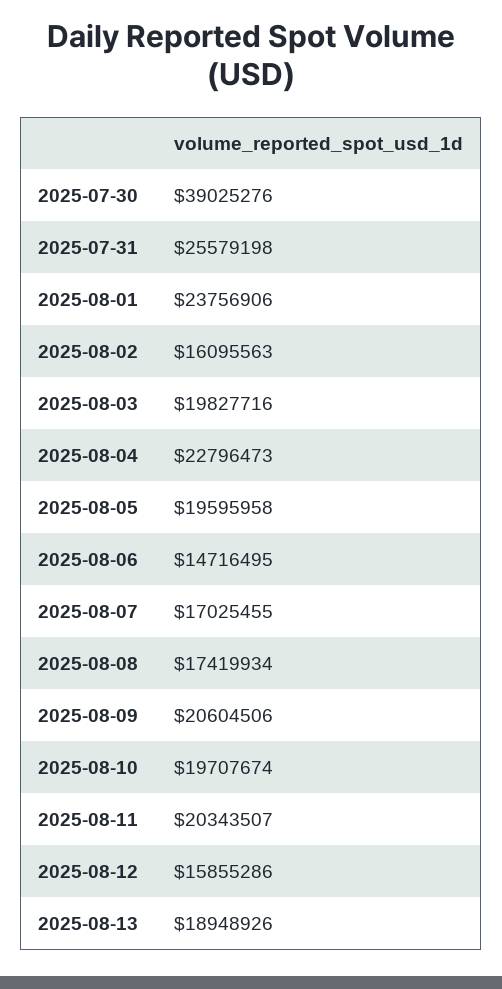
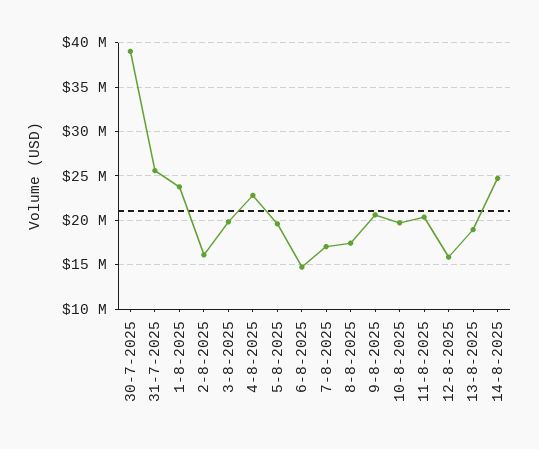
14-8-2025: none -> 25000000

